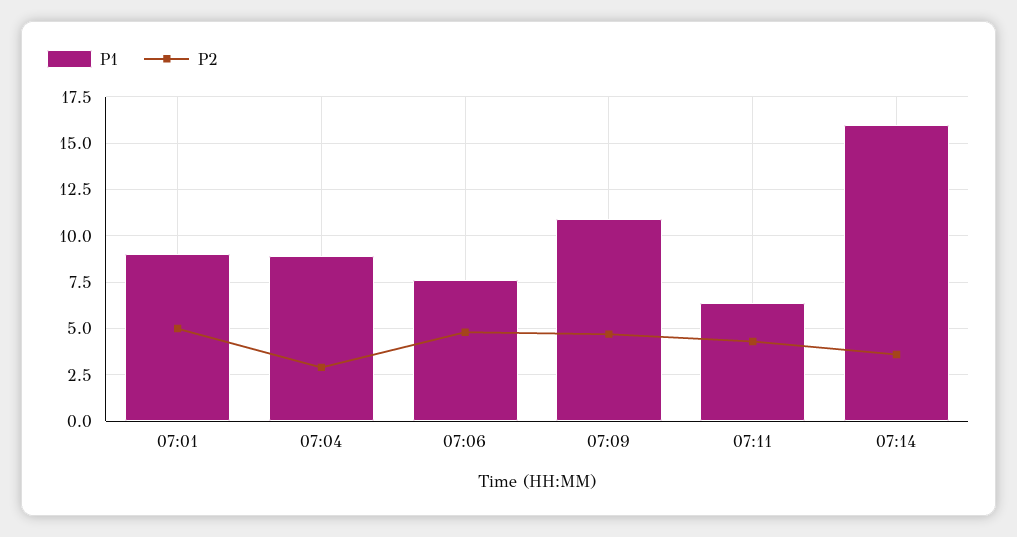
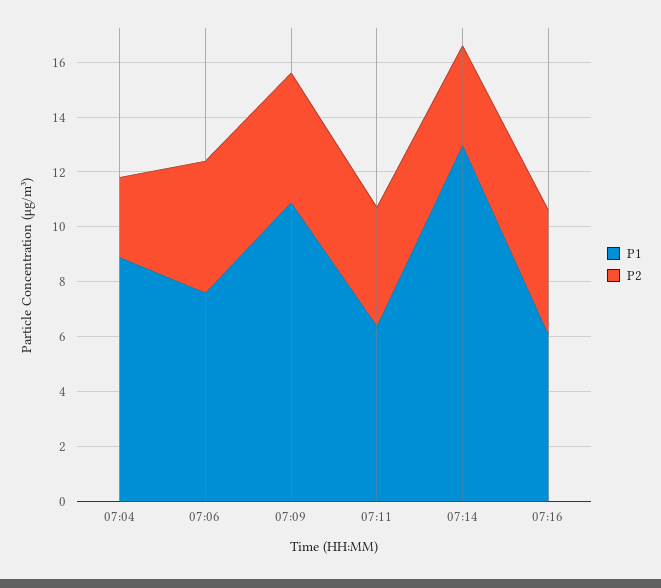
P1, 07:01: 9 -> none
P2, 07:01: 5 -> none
P1, 07:14: 16 -> 13
P1, 07:16: none -> 6
P2, 07:16: none -> 4.5

